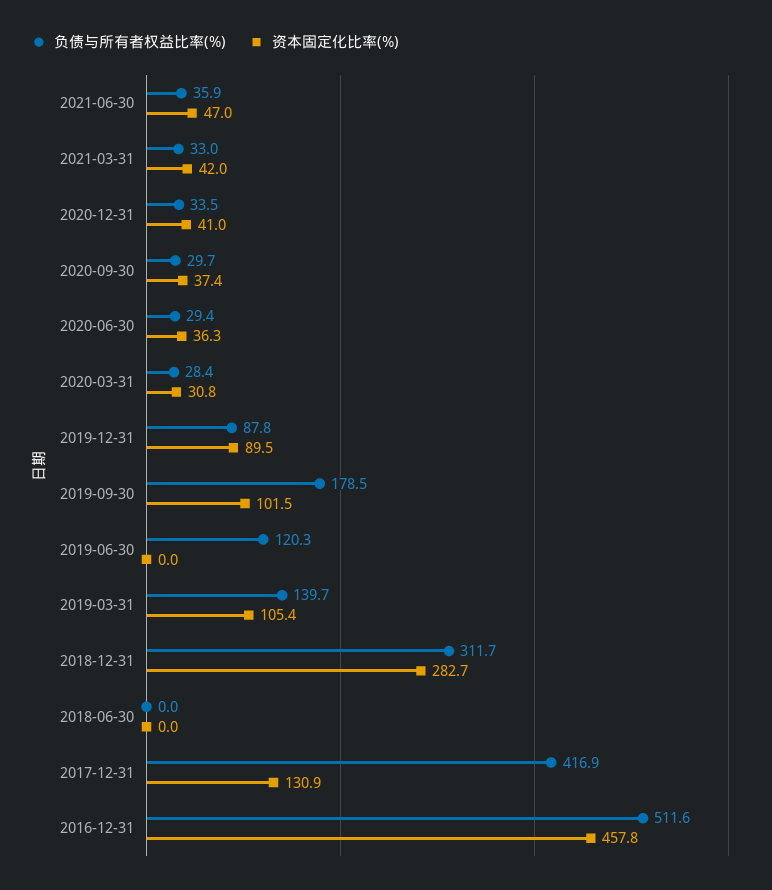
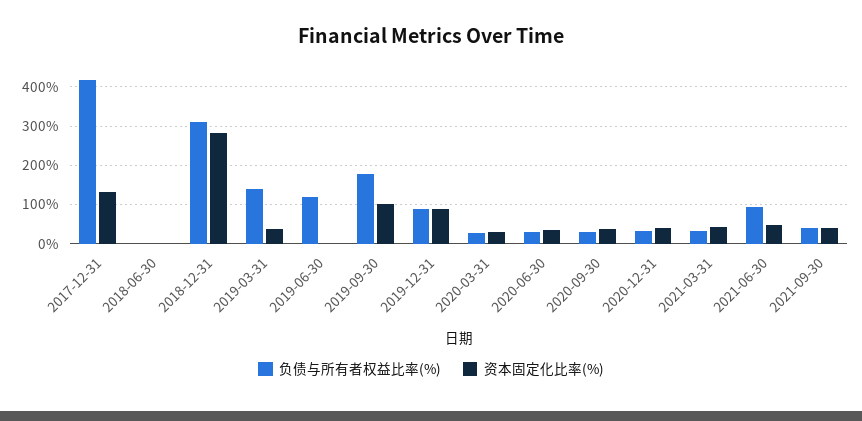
负债与所有者权益比率(%), 2021-06-30: 35.9 -> 100
资本固定化比率(%), 2019-03-31: 105.4 -> 40
负债与所有者权益比率(%), 2016-12-31: 511.6 -> none
资本固定化比率(%), 2016-12-31: 457.8 -> none
负债与所有者权益比率(%), 2021-09-30: none -> 40
资本固定化比率(%), 2021-09-30: none -> 40

